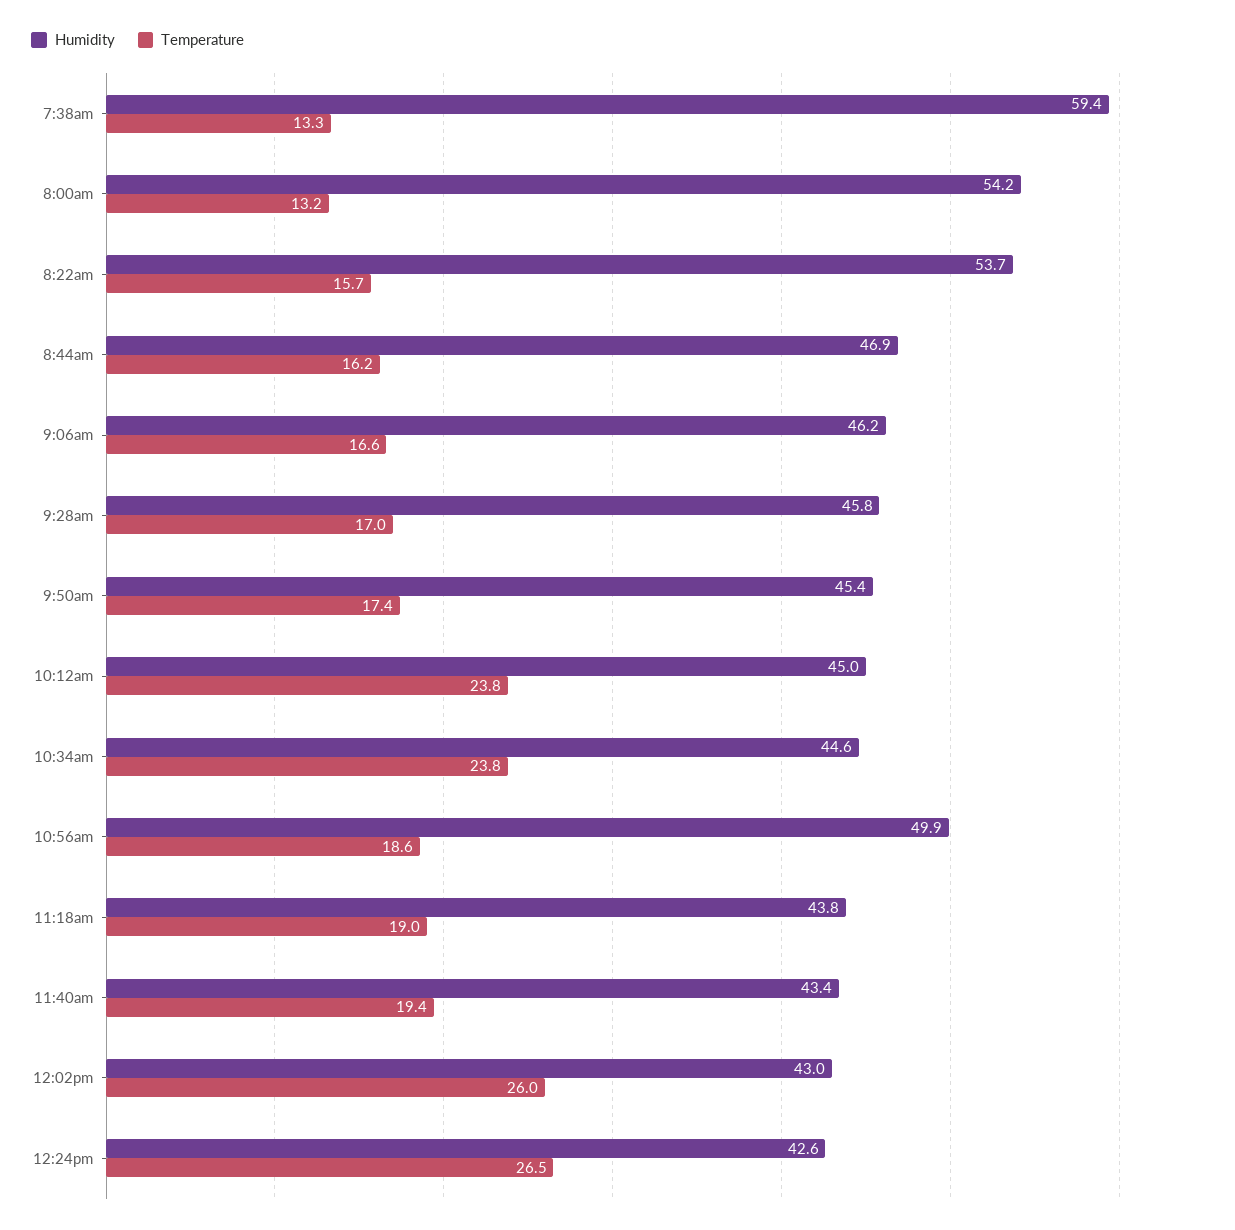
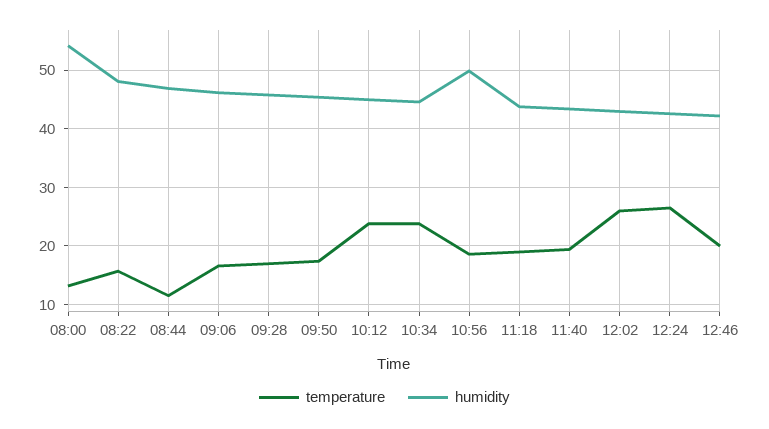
Humidity, 7:38am: 59.4 -> none
Temperature, 7:38am: 13.3 -> none
Humidity, 8:22am: 53.7 -> 48
Temperature, 8:44am: 16.2 -> 12
Temperature, 12:46: none -> 20
Humidity, 12:46: none -> 42

